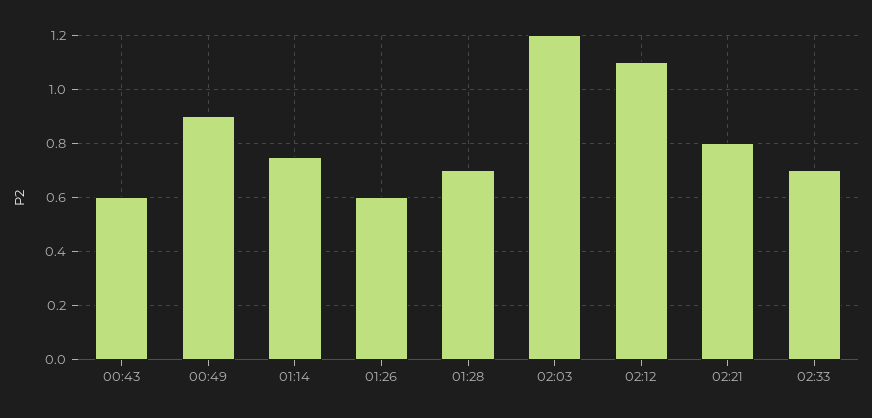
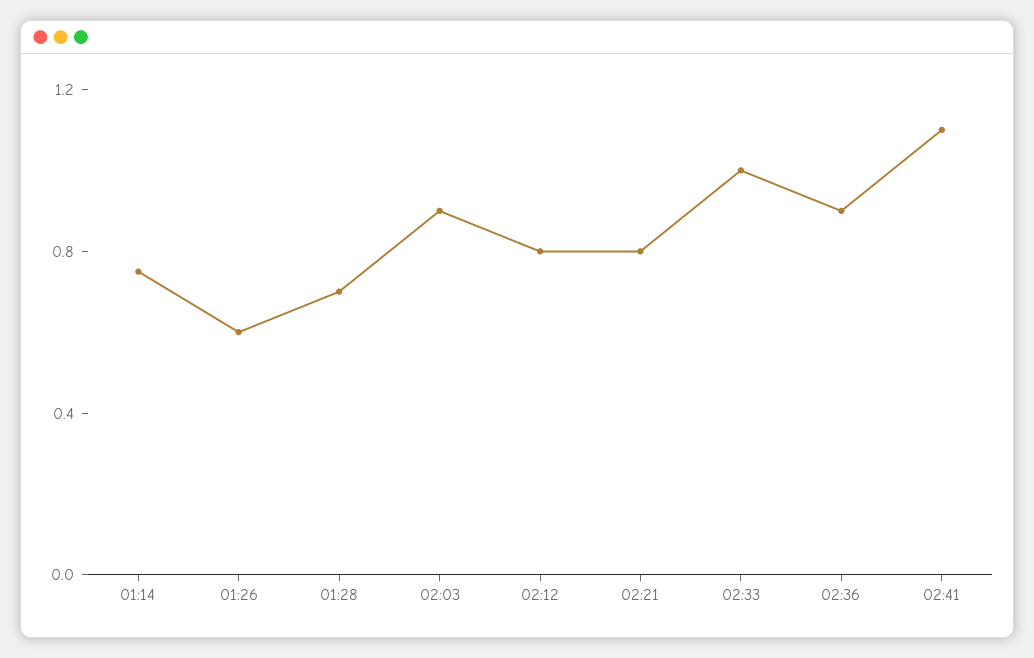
00:43: 0.6 -> none
00:49: 0.9 -> none
02:03: 1.2 -> 0.9
02:12: 1.1 -> 0.8
02:33: 0.7 -> 1
02:36: none -> 0.9
02:41: none -> 1.1

